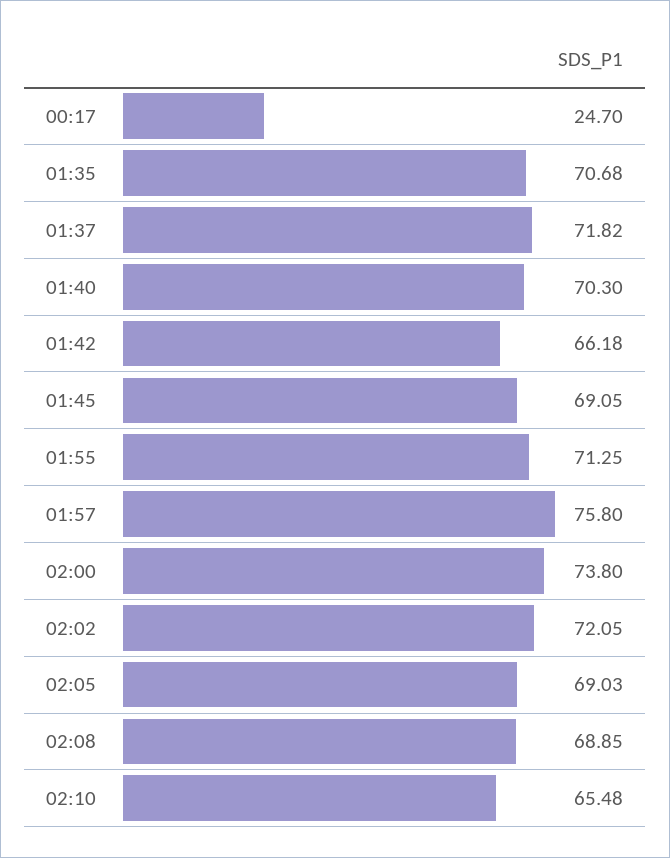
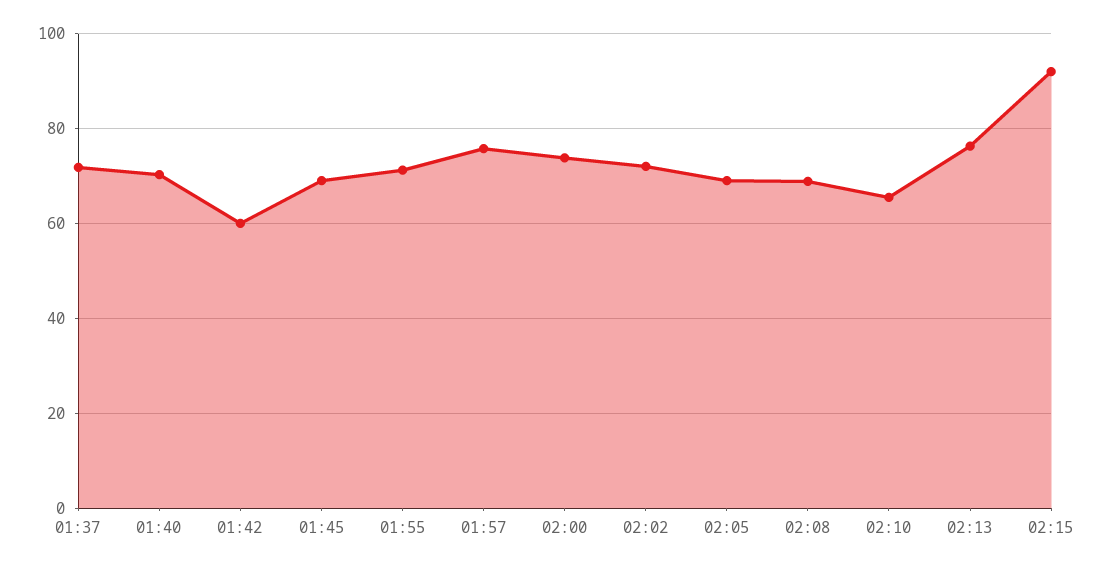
00:17: 24.7 -> none
01:35: 70.68 -> none
01:42: 66.18 -> 60
02:13: none -> 76
02:15: none -> 92

